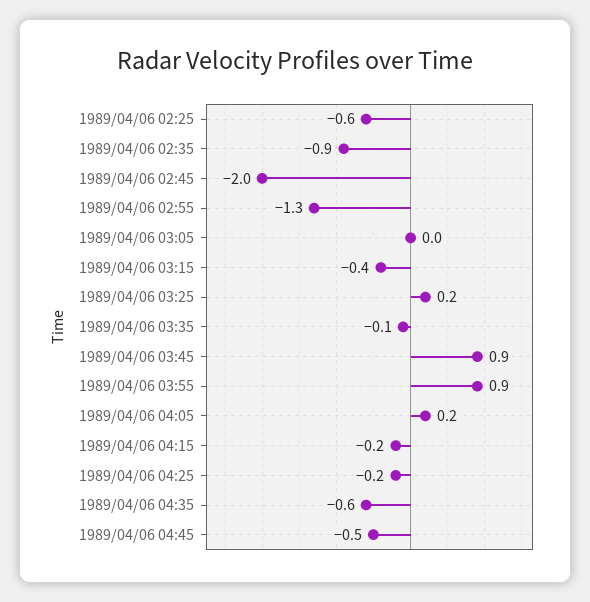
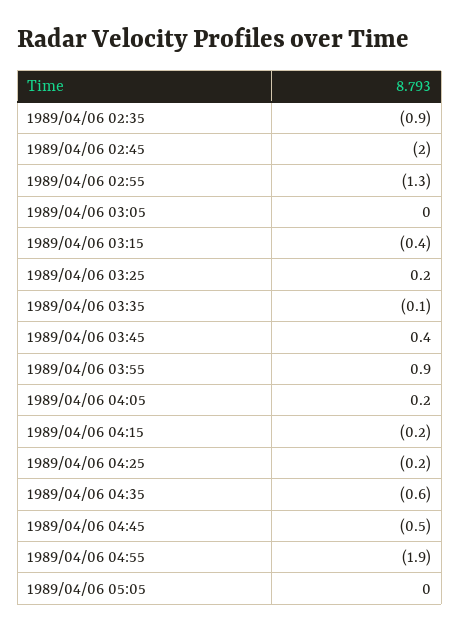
1989/04/06 02:25: -0.6 -> none
1989/04/06 03:45: 0.9 -> 0.4
1989/04/06 04:55: none -> -1.9
1989/04/06 05:05: none -> 0

